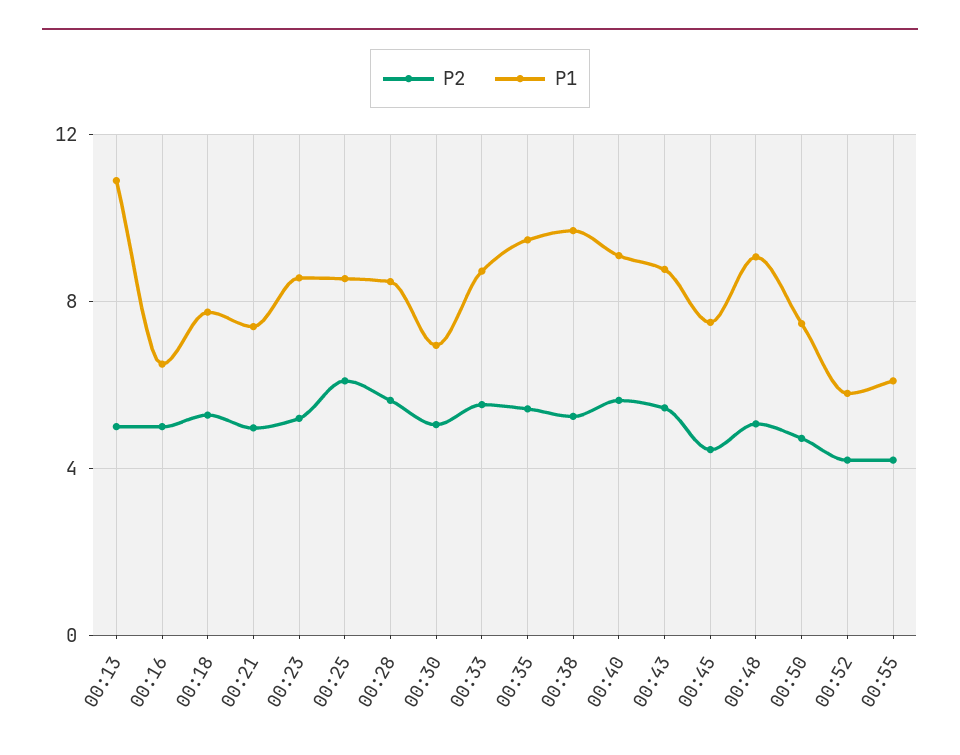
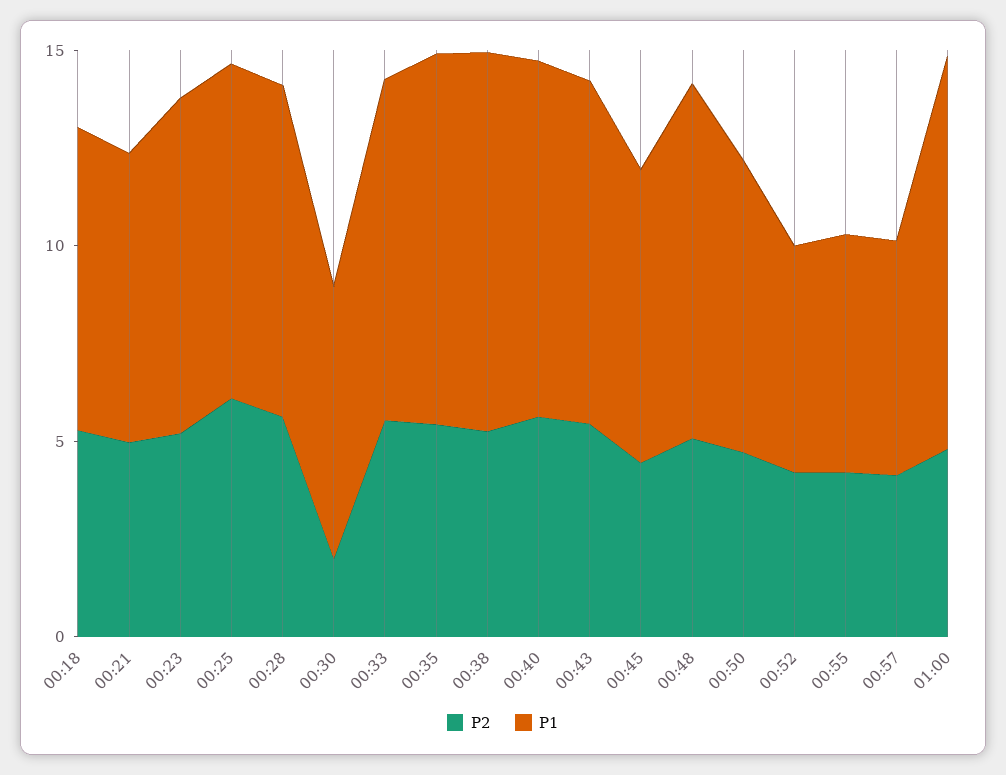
P2, 00:13: 5 -> none
P1, 00:13: 11 -> none
P2, 00:16: 5 -> none
P1, 00:16: 6.5 -> none
P2, 00:30: 5 -> 2
P2, 00:57: none -> 4
P1, 00:57: none -> 6
P2, 01:00: none -> 5
P1, 01:00: none -> 10

